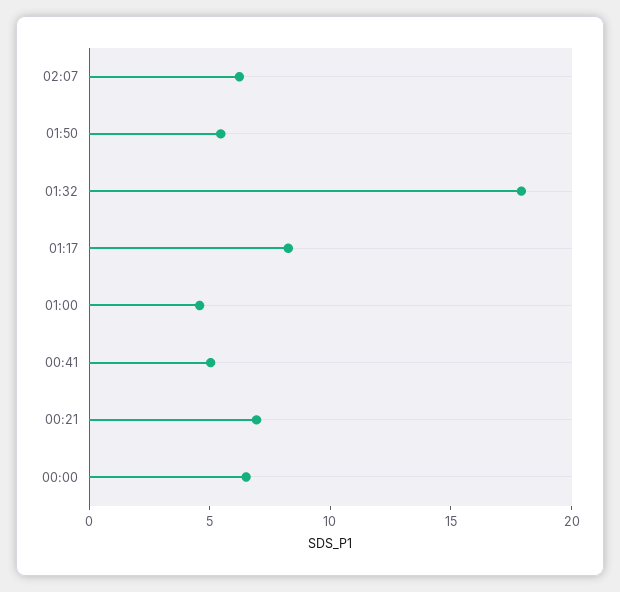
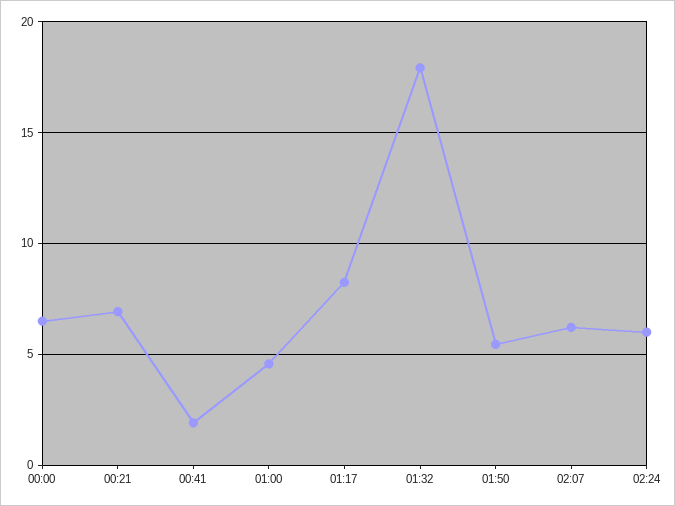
00:41: 5 -> 2
02:24: none -> 6

